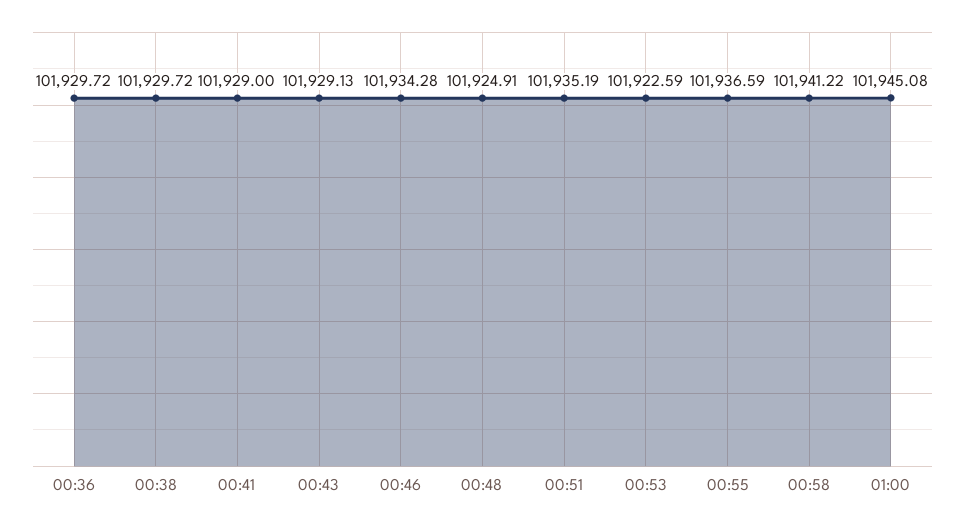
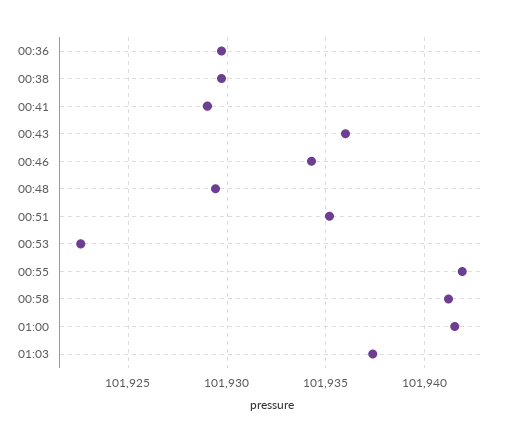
00:43: 101929.13 -> 101936
00:48: 101924.91 -> 101929.5
00:55: 101936.59 -> 101942
01:00: 101945.08 -> 101941.5
01:03: none -> 101937.5

